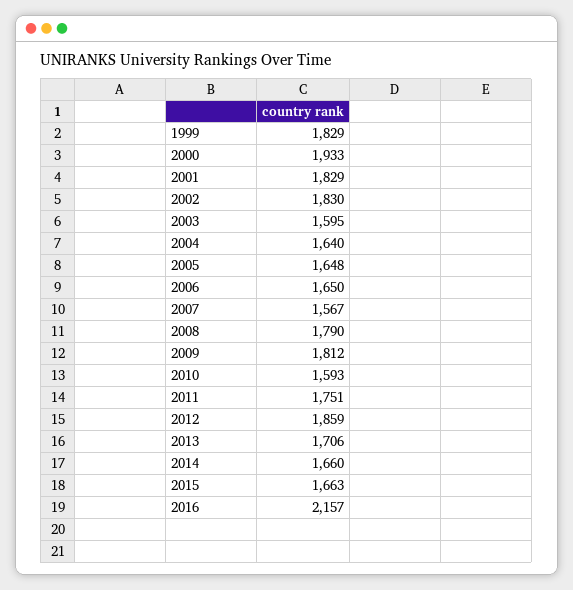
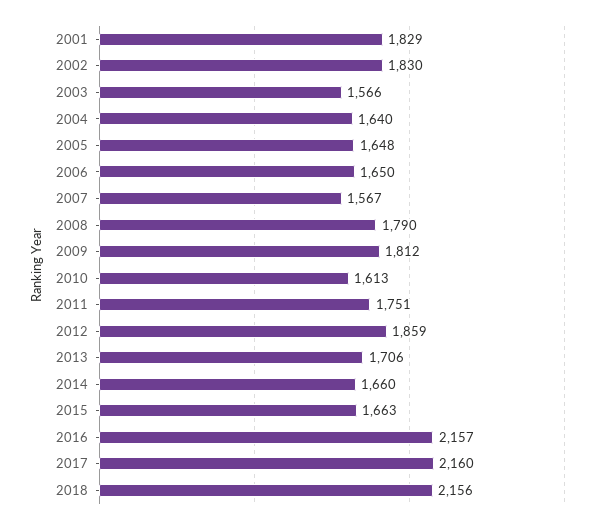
1999: 1829 -> none
2000: 1933 -> none
2003: 1595 -> 1566
2010: 1593 -> 1613
2017: none -> 2160
2018: none -> 2156

